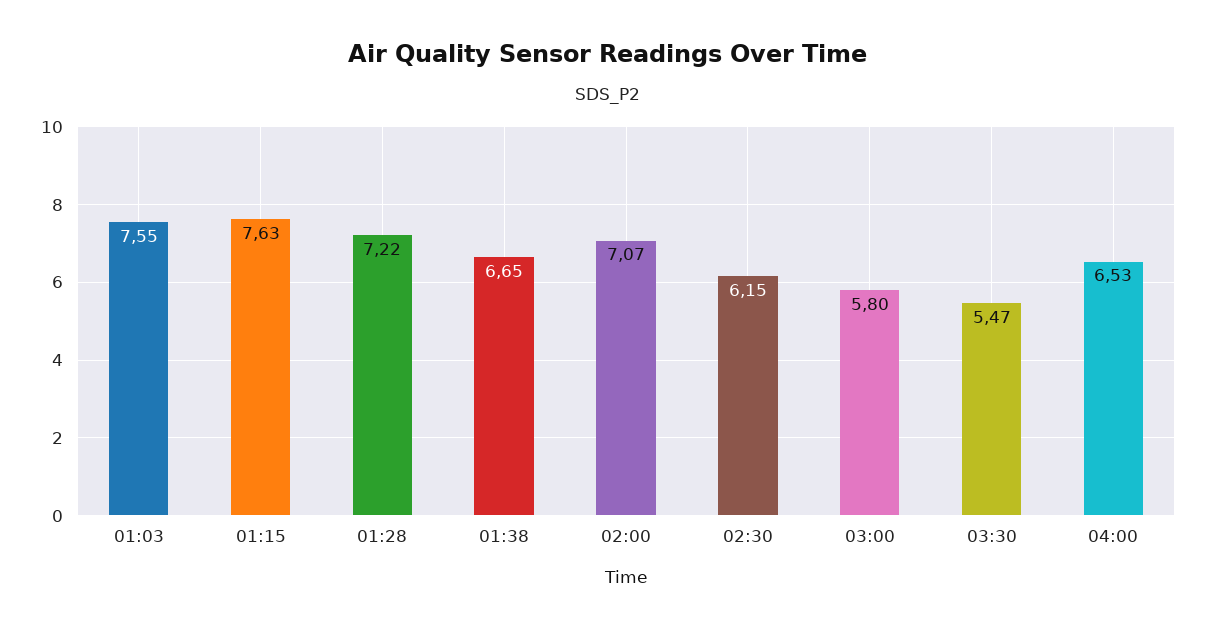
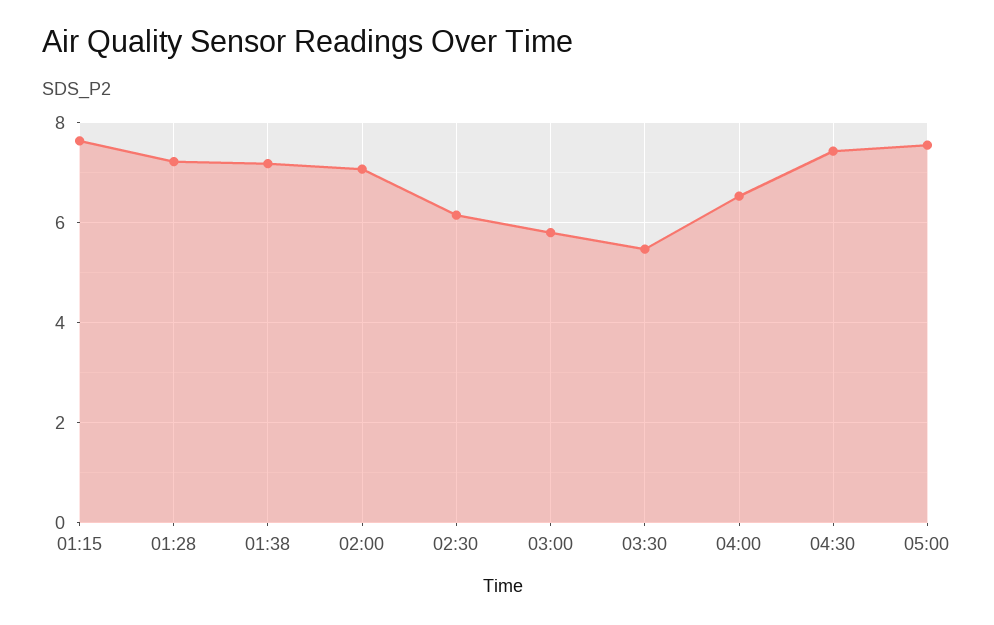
01:03: 7.55 -> none
01:38: 6.65 -> 7.2
04:30: none -> 7.4
05:00: none -> 7.6

